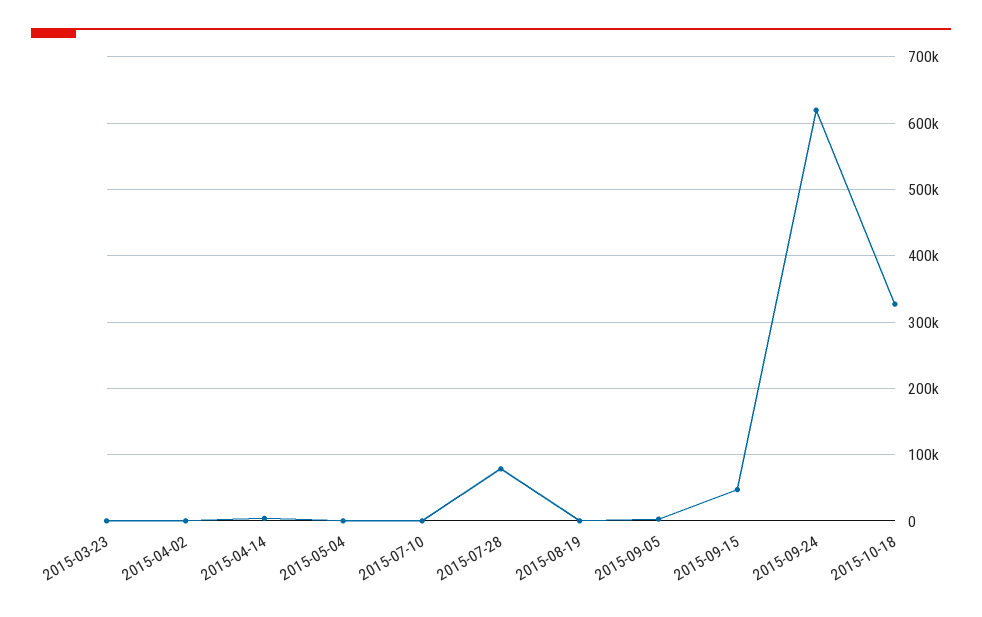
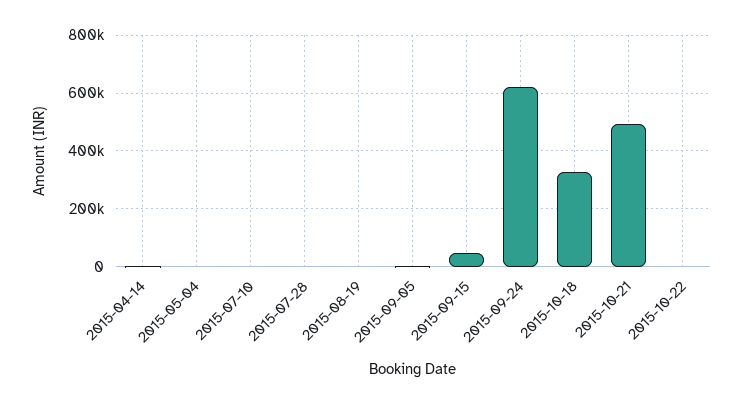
2015-03-23: 0 -> none
2015-04-02: 0 -> none
2015-07-28: 80000 -> 0
2015-10-21: none -> 500000
2015-10-22: none -> 0

